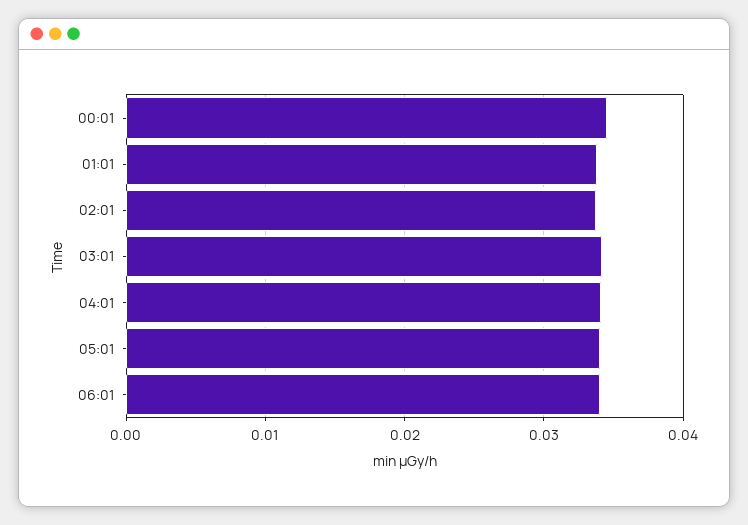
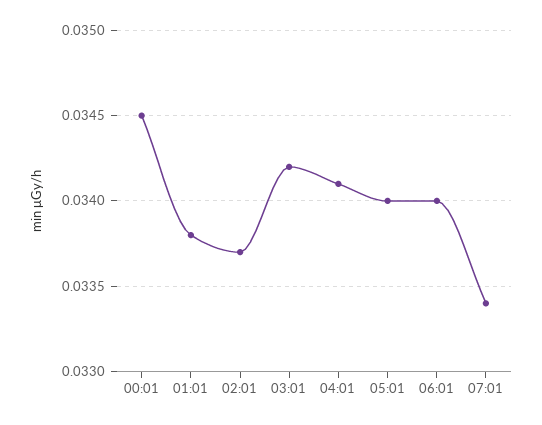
07:01: none -> 0.0334

